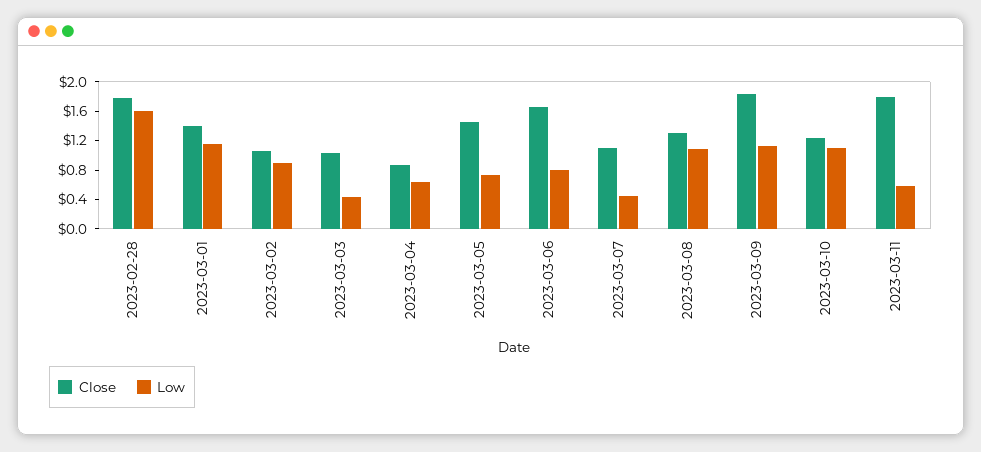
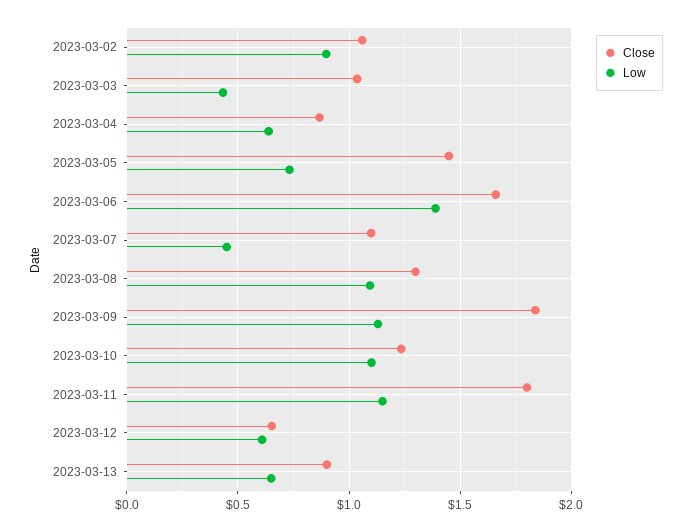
Close, 2023-02-28: 1.8 -> none
Low, 2023-02-28: 1.6 -> none
Close, 2023-03-01: 1.4 -> none
Low, 2023-03-01: 1.2 -> none
Low, 2023-03-06: 0.8 -> 1.4
Low, 2023-03-11: 0.6 -> 1.15
Close, 2023-03-12: none -> 0.65
Low, 2023-03-12: none -> 0.6
Close, 2023-03-13: none -> 0.9
Low, 2023-03-13: none -> 0.65

